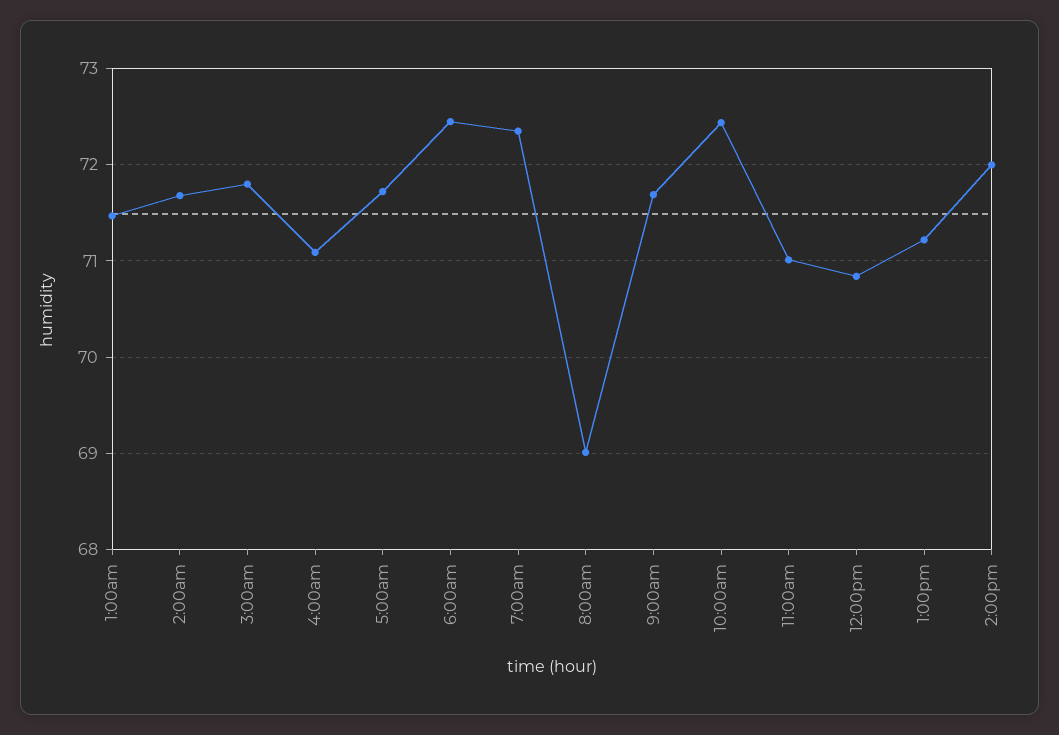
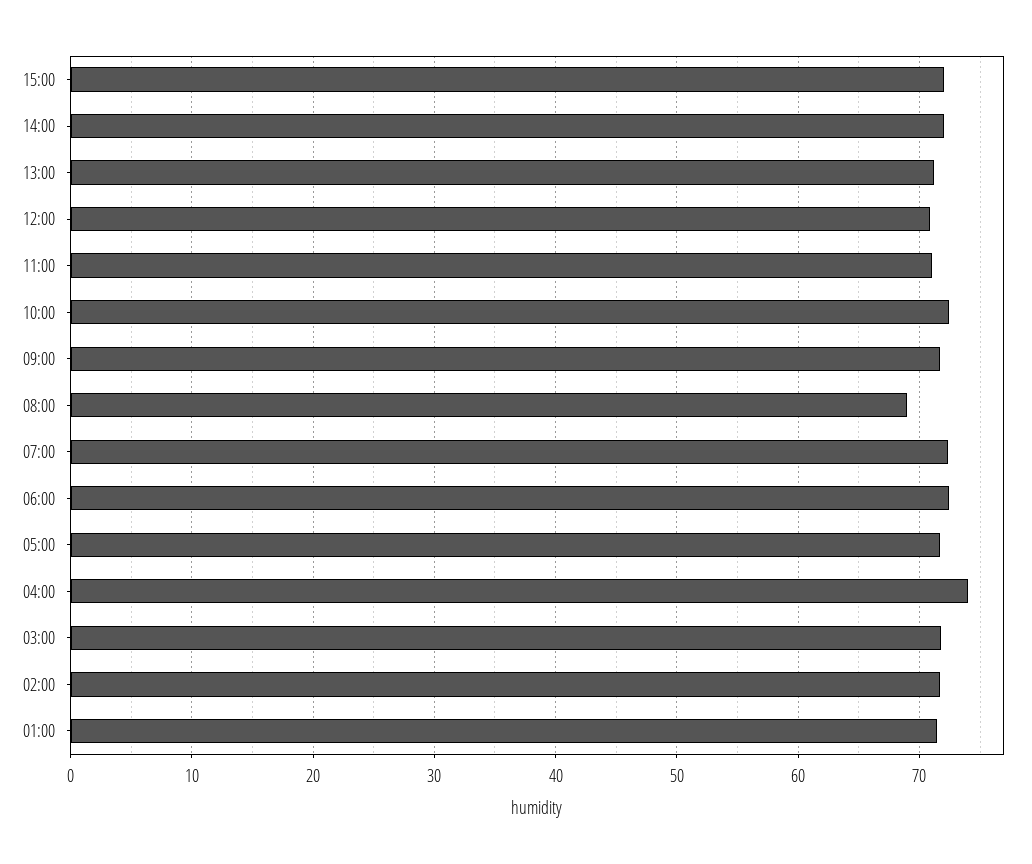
4:00am: 71.1 -> 74
15:00: none -> 72

